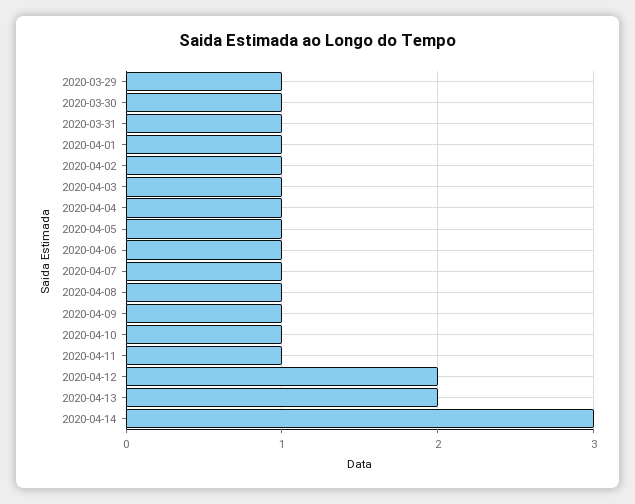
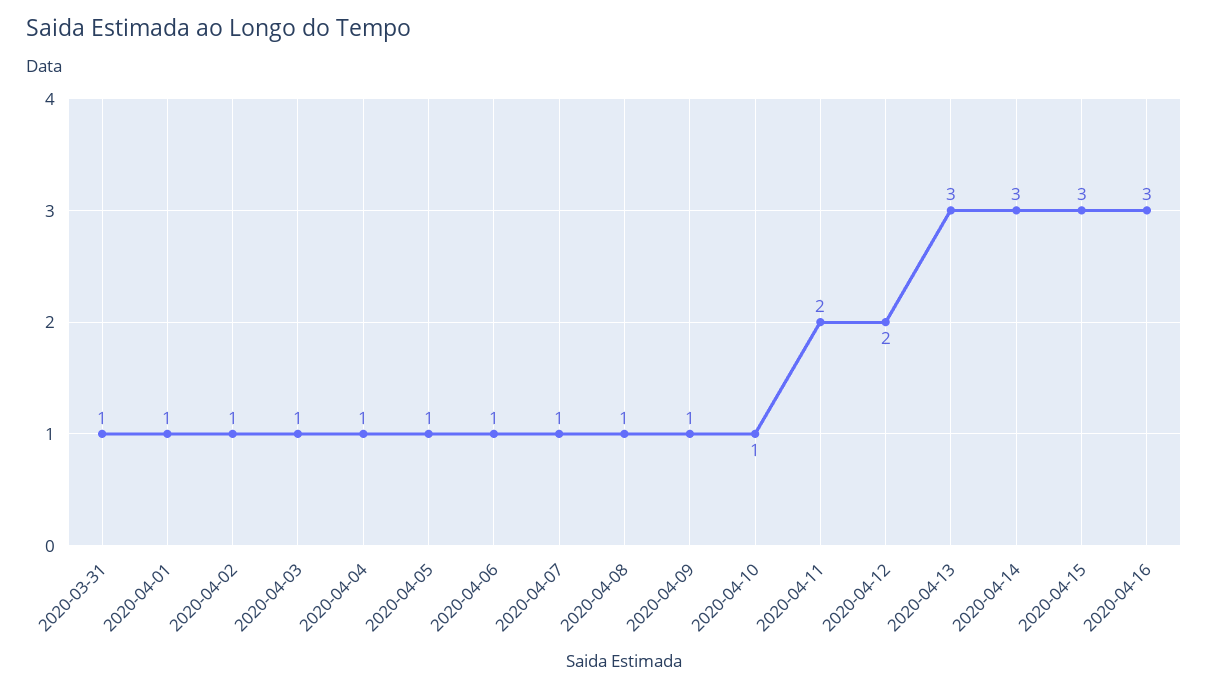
2020-03-29: 1 -> none
2020-03-30: 1 -> none
2020-04-11: 1 -> 2
2020-04-13: 2 -> 3
2020-04-15: none -> 3
2020-04-16: none -> 3

